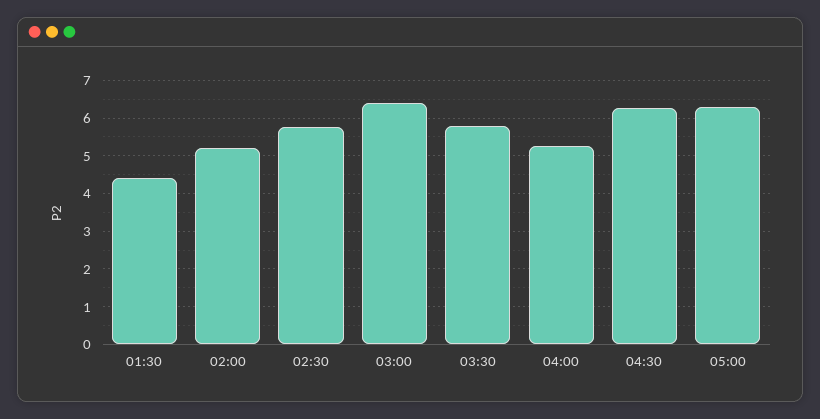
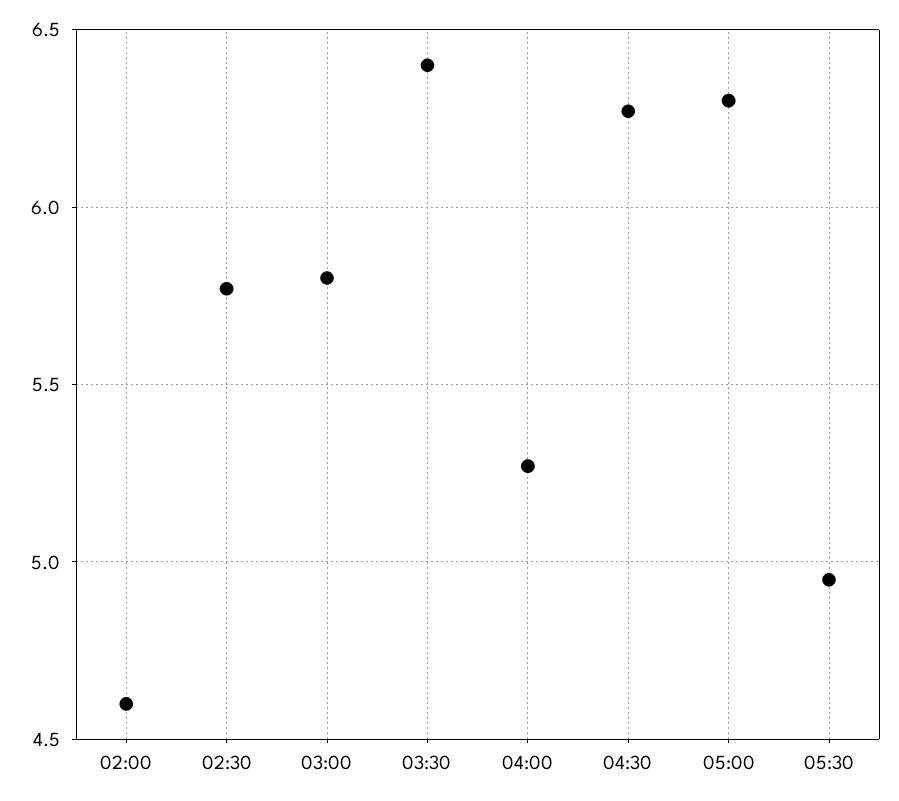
01:30: 4.4 -> none
02:00: 5.2 -> 4.6
03:00: 6.4 -> 5.8
03:30: 5.8 -> 6.4
05:30: none -> 4.95

